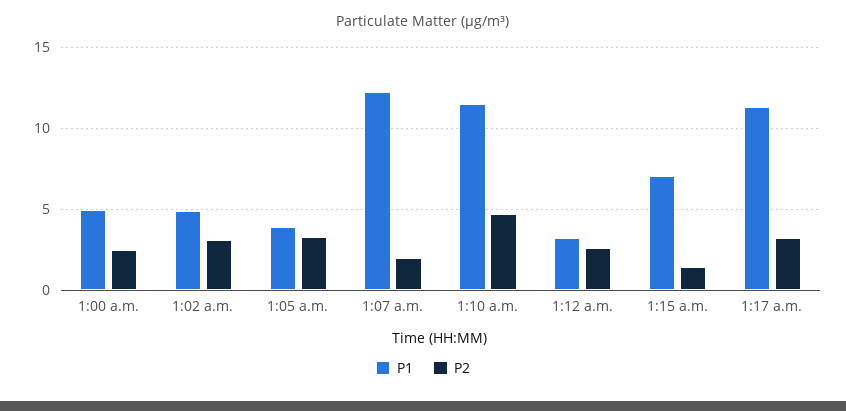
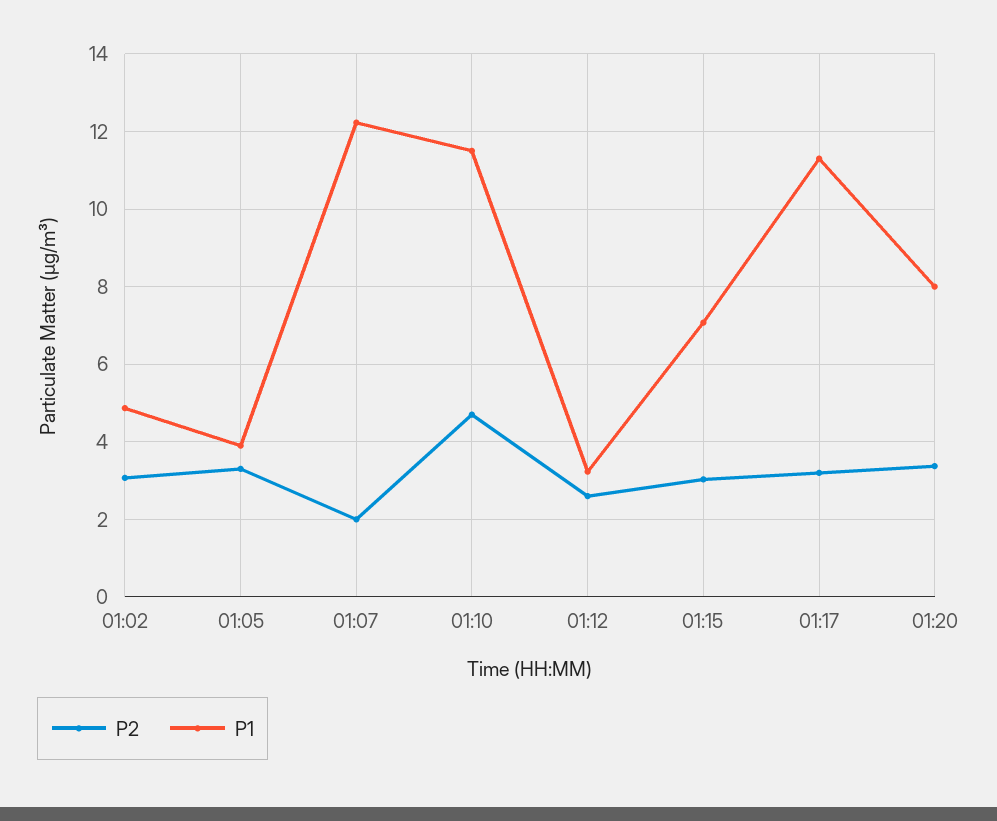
P1, 1:00 a.m.: 5 -> none
P2, 1:00 a.m.: 2.5 -> none
P2, 1:15 a.m.: 1.5 -> 3
P2, 01:20: none -> 3.4
P1, 01:20: none -> 8

